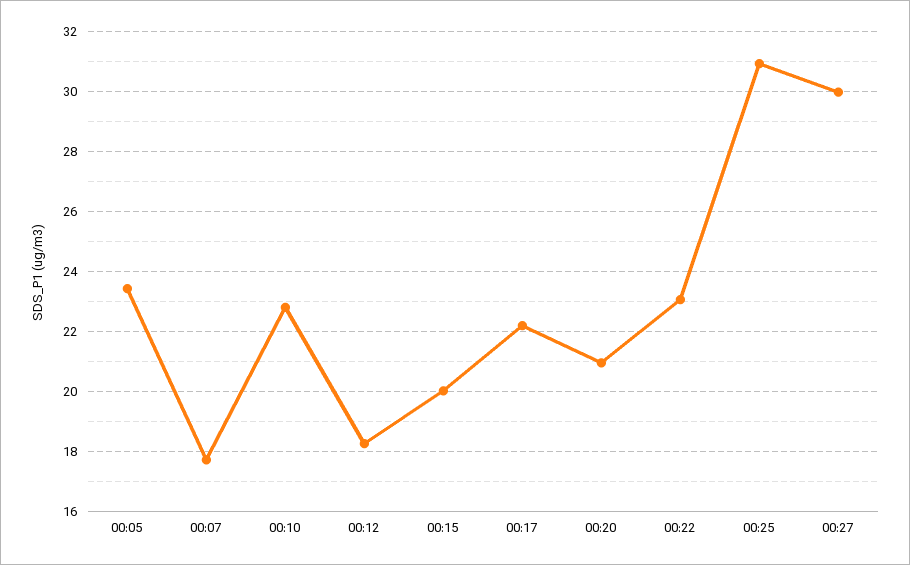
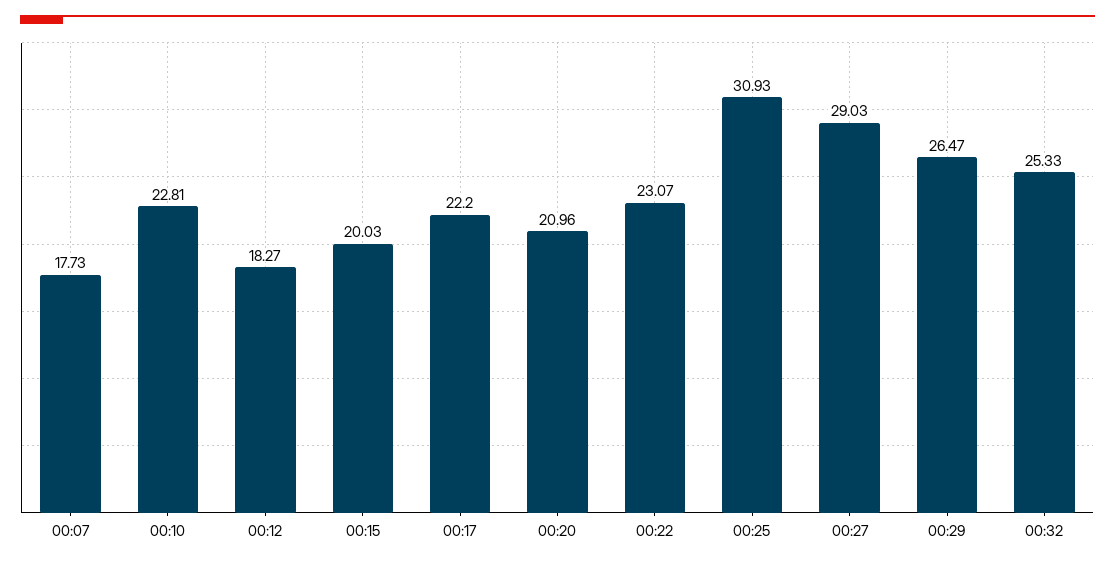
00:05: 23.4 -> none
00:27: 30 -> 29.03
00:29: none -> 26.47
00:32: none -> 25.33

